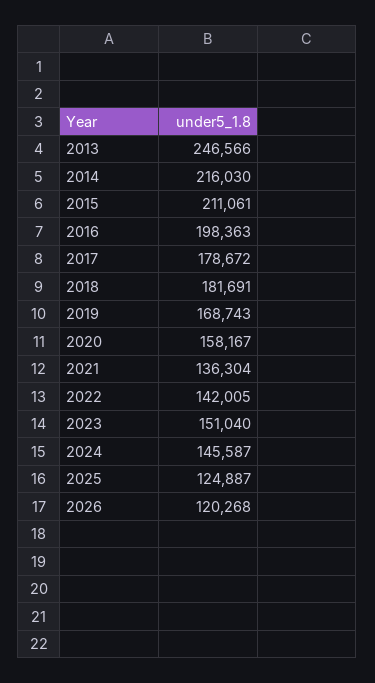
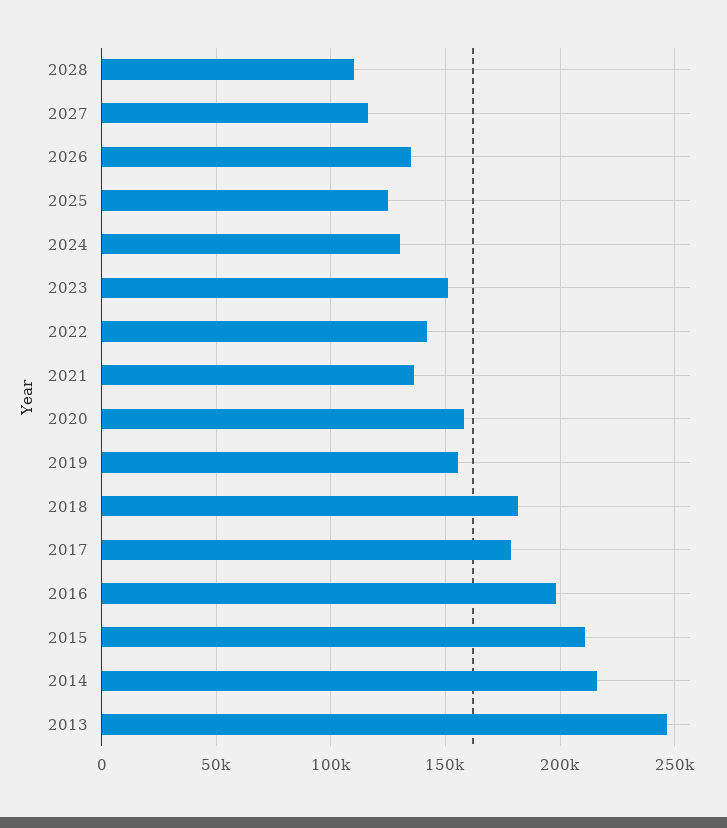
2019: 168743 -> 155000
2024: 145587 -> 130000
2026: 120268 -> 135000
2028: none -> 110000
2027: none -> 115000

